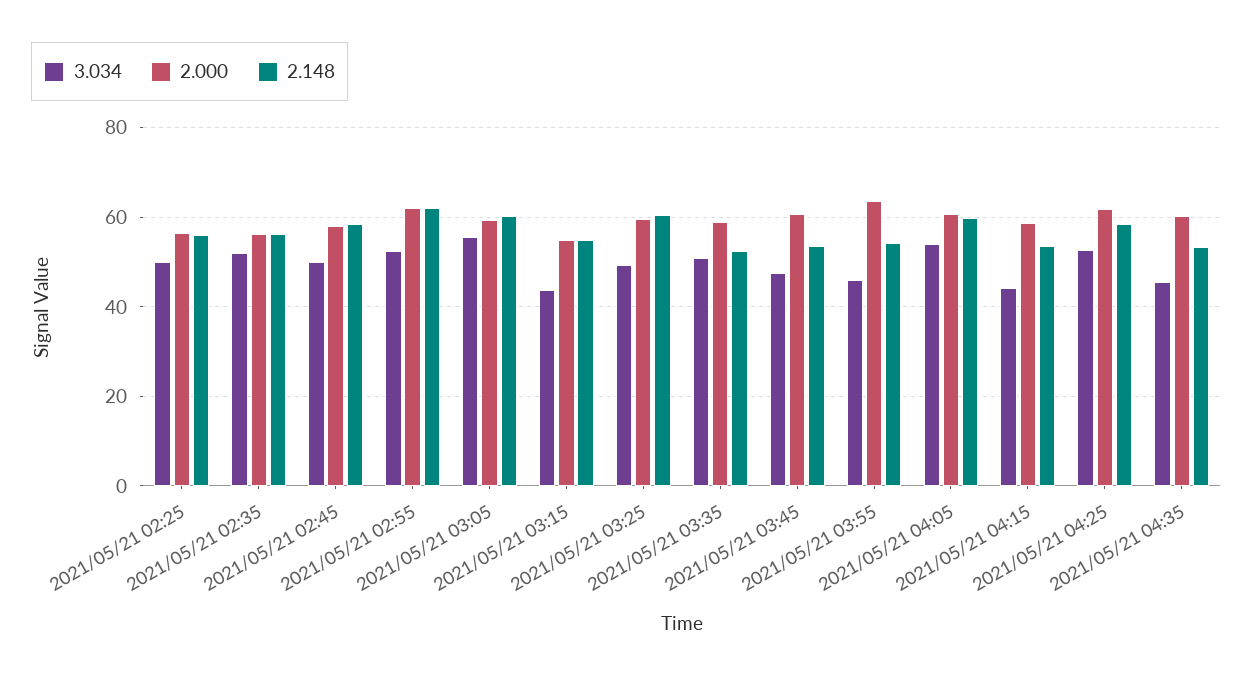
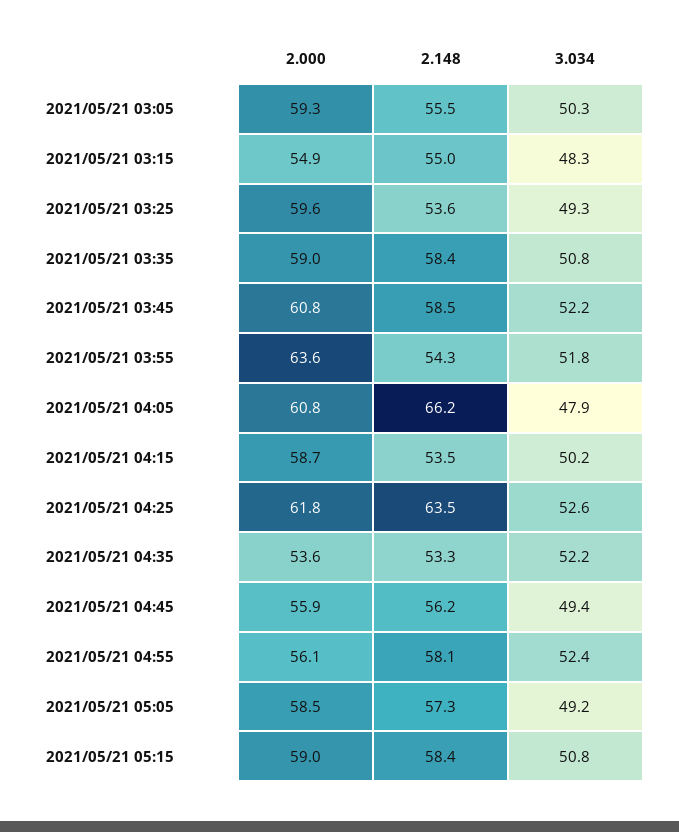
3.034, 2021/05/21 02:25: 50 -> none
2.000, 2021/05/21 02:25: 56 -> none
2.148, 2021/05/21 02:25: 56 -> none
3.034, 2021/05/21 02:35: 52 -> none
2.000, 2021/05/21 02:35: 56 -> none
2.148, 2021/05/21 02:35: 56 -> none
3.034, 2021/05/21 02:45: 50 -> none
2.000, 2021/05/21 02:45: 58 -> none
2.148, 2021/05/21 02:45: 58 -> none
3.034, 2021/05/21 02:55: 52 -> none
2.000, 2021/05/21 02:55: 62 -> none
2.148, 2021/05/21 02:55: 62 -> none
3.034, 2021/05/21 03:05: 56 -> 50.3
2.148, 2021/05/21 03:05: 60 -> 55.5
3.034, 2021/05/21 03:15: 44 -> 48.3
2.148, 2021/05/21 03:25: 60 -> 53.6
2.148, 2021/05/21 03:35: 52 -> 58.4
3.034, 2021/05/21 03:45: 48 -> 52.2
2.148, 2021/05/21 03:45: 54 -> 58.5
3.034, 2021/05/21 03:55: 46 -> 51.8
3.034, 2021/05/21 04:05: 54 -> 47.9
2.148, 2021/05/21 04:05: 60 -> 66.2
3.034, 2021/05/21 04:15: 44 -> 50.2
2.148, 2021/05/21 04:25: 58 -> 63.5
3.034, 2021/05/21 04:35: 46 -> 52.2
2.000, 2021/05/21 04:35: 60 -> 53.6
2.000, 2021/05/21 04:45: none -> 55.9
2.148, 2021/05/21 04:45: none -> 56.2
3.034, 2021/05/21 04:45: none -> 49.4
2.000, 2021/05/21 04:55: none -> 56.1
2.148, 2021/05/21 04:55: none -> 58.1
3.034, 2021/05/21 04:55: none -> 52.4
2.000, 2021/05/21 05:05: none -> 58.5
2.148, 2021/05/21 05:05: none -> 57.3
3.034, 2021/05/21 05:05: none -> 49.2
2.000, 2021/05/21 05:15: none -> 59
2.148, 2021/05/21 05:15: none -> 58.4
3.034, 2021/05/21 05:15: none -> 50.8

